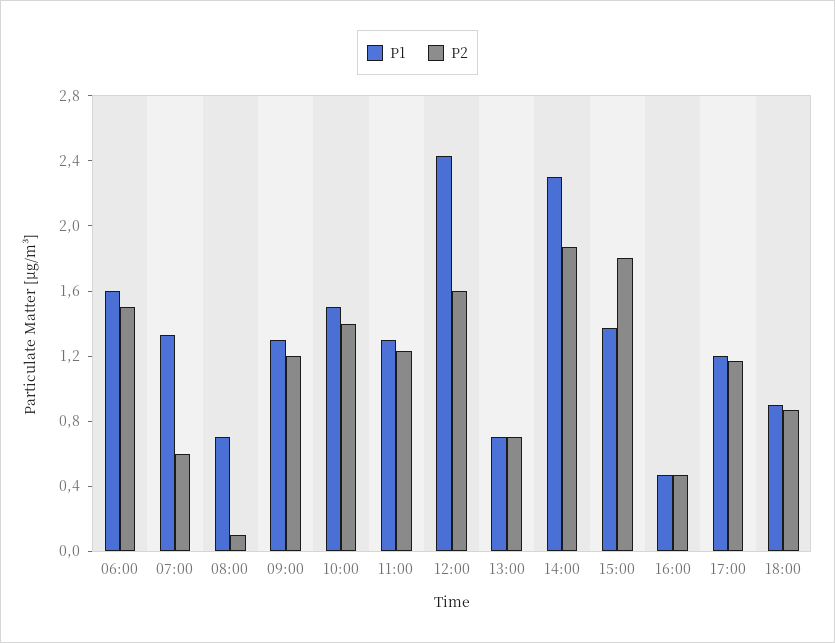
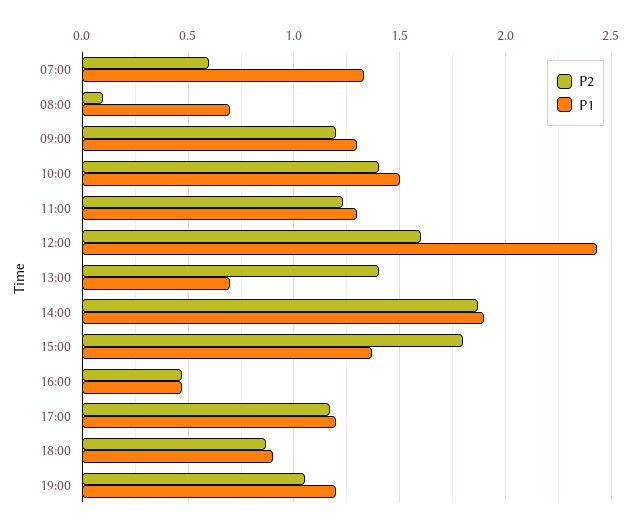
P1, 06:00: 1.6 -> none
P2, 06:00: 1.5 -> none
P2, 13:00: 0.7 -> 1.4
P1, 14:00: 2.3 -> 1.9
P2, 19:00: none -> 1.05
P1, 19:00: none -> 1.2

